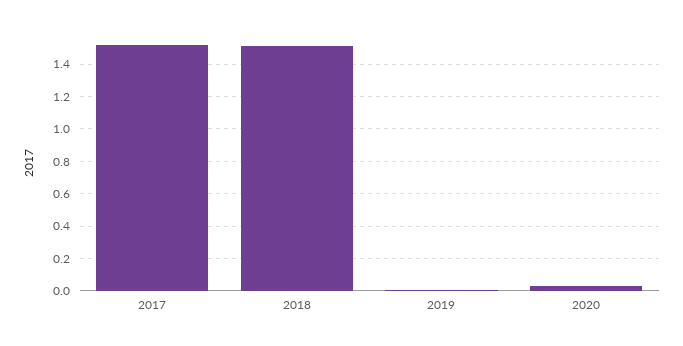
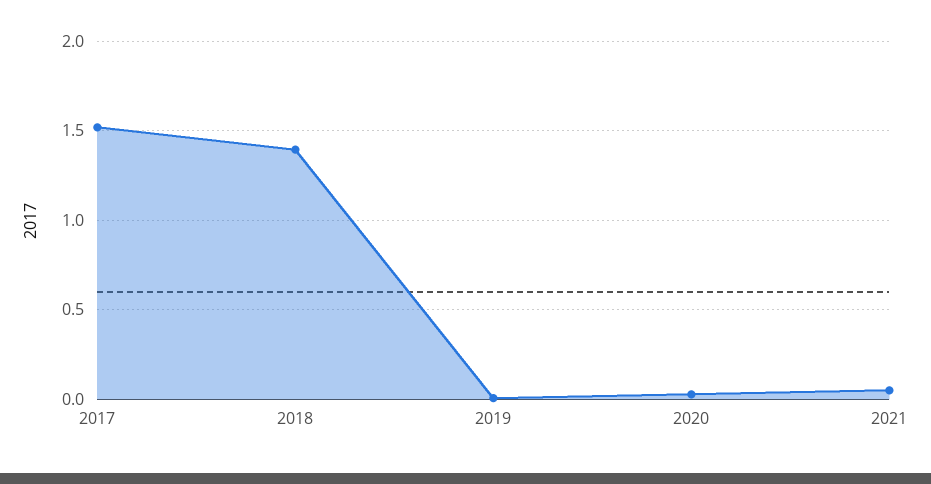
2018: 1.5 -> 1.4
2021: none -> 0.05

